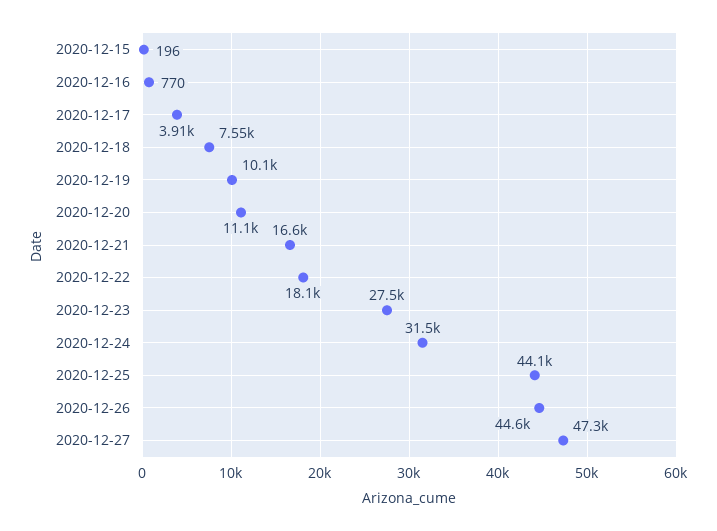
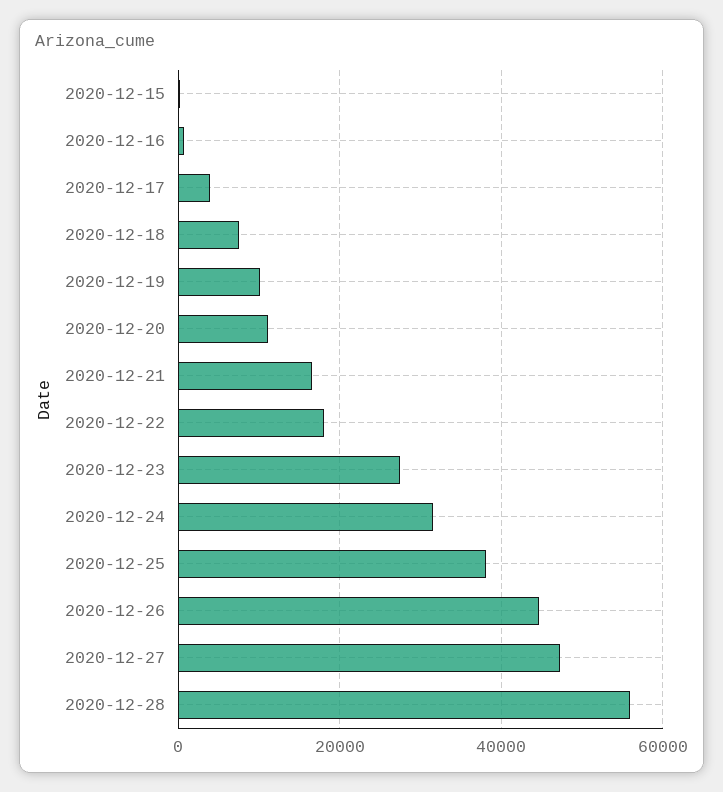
2020-12-25: 44100 -> 38000
2020-12-28: none -> 56000

